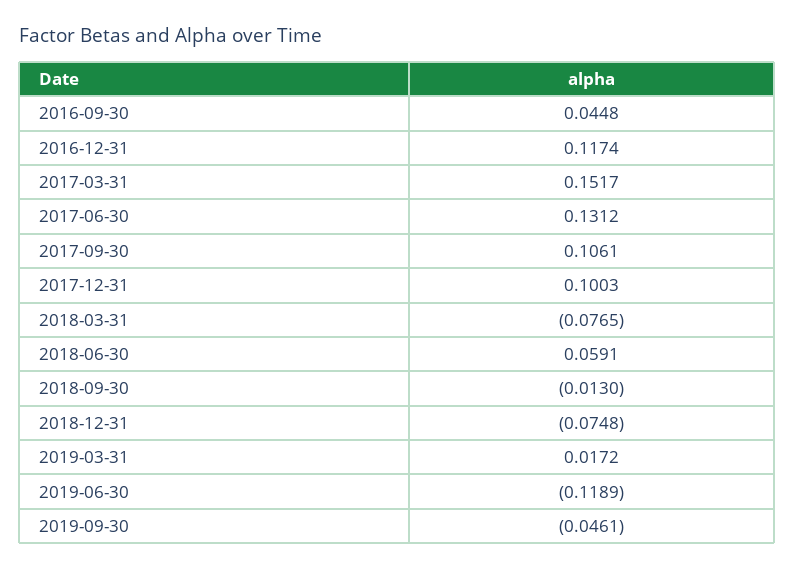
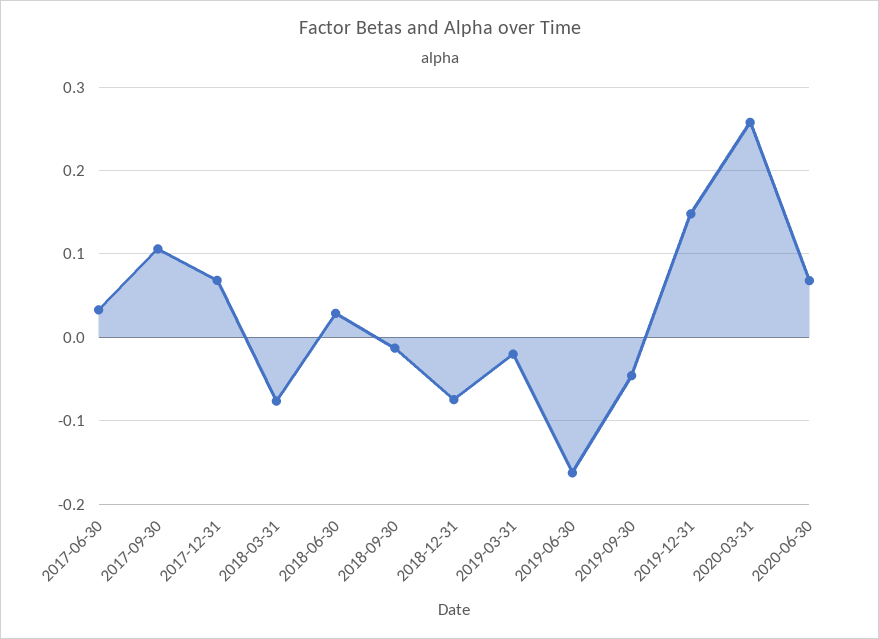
2016-09-30: 0.0448 -> none
2016-12-31: 0.1174 -> none
2017-03-31: 0.1517 -> none
2017-06-30: 0.1312 -> 0.03
2017-12-31: 0.1003 -> 0.07
2018-06-30: 0.0591 -> 0.03
2019-03-31: 0.0172 -> -0.02
2019-06-30: -0.1189 -> -0.16
2019-12-31: none -> 0.15
2020-03-31: none -> 0.26
2020-06-30: none -> 0.07

